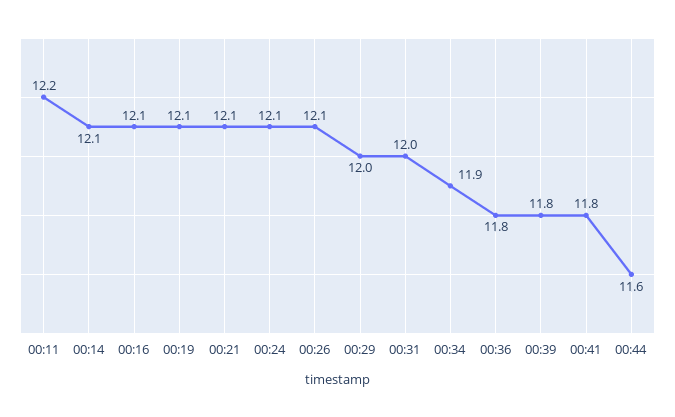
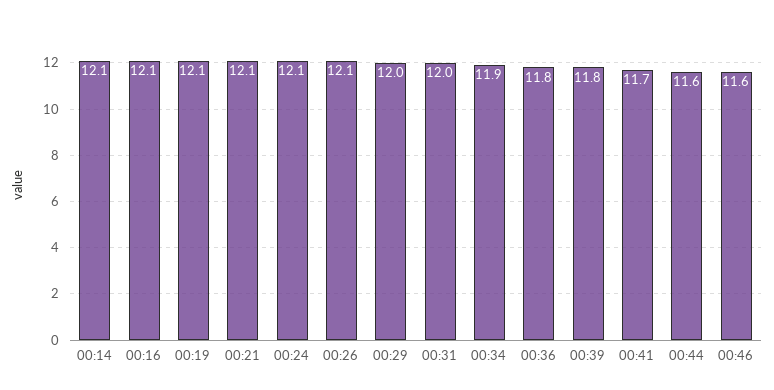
00:11: 12.2 -> none
00:41: 11.8 -> 11.7
00:46: none -> 11.6

